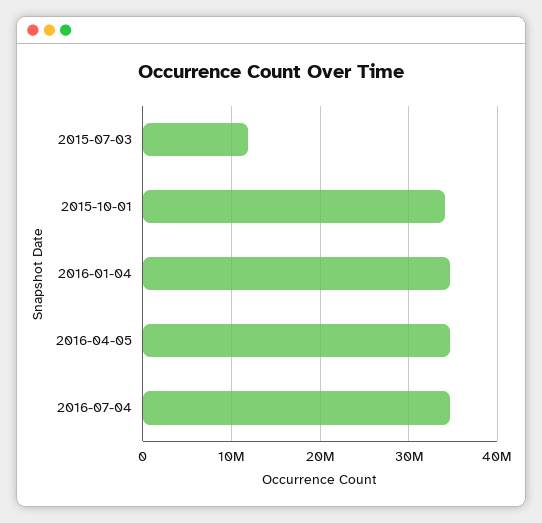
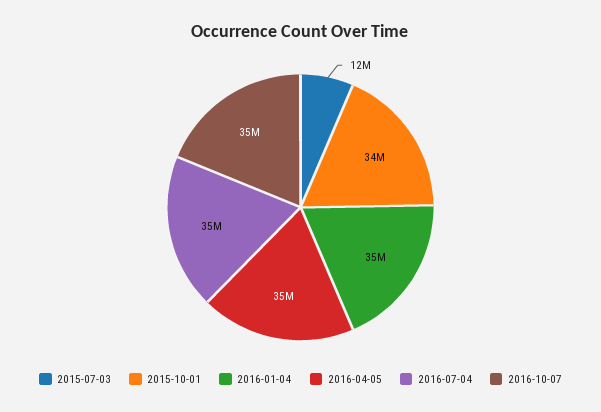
2016-10-07: none -> 35000000

